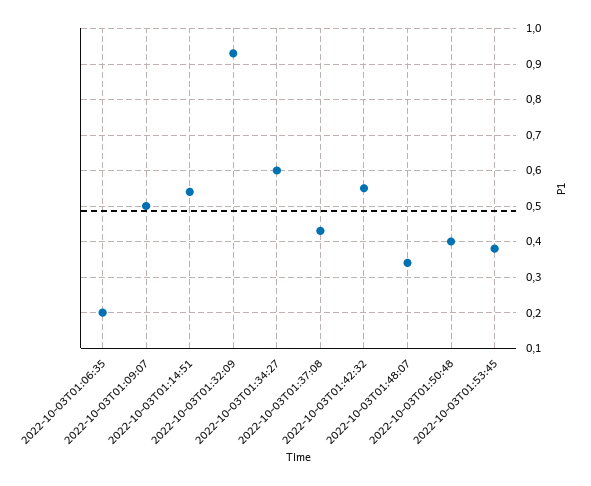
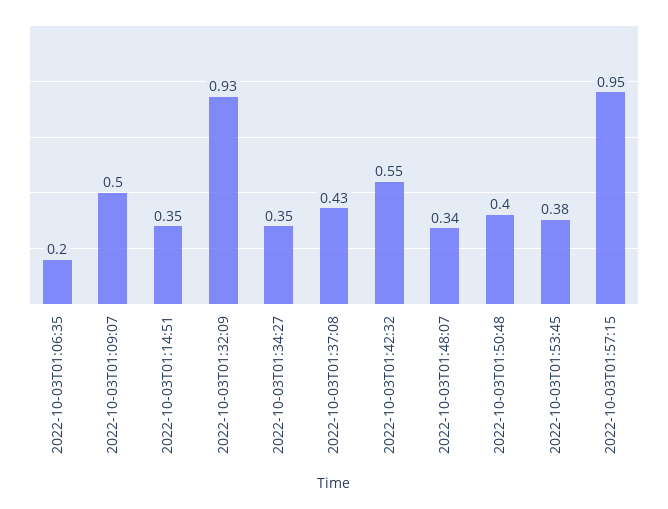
2022-10-03T01:14:51: 0.55 -> 0.35
2022-10-03T01:34:27: 0.6 -> 0.35
2022-10-03T01:57:15: none -> 0.95

